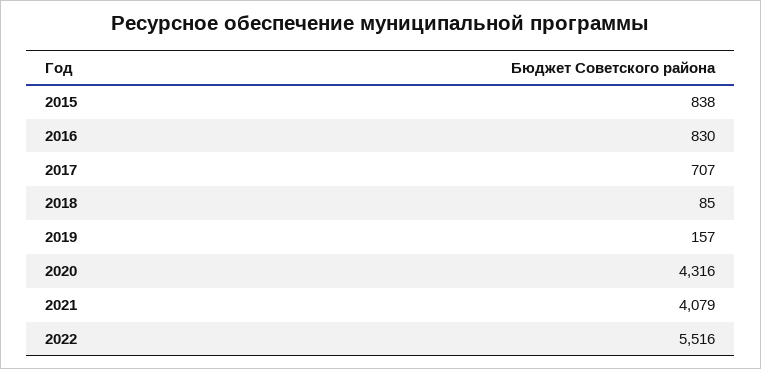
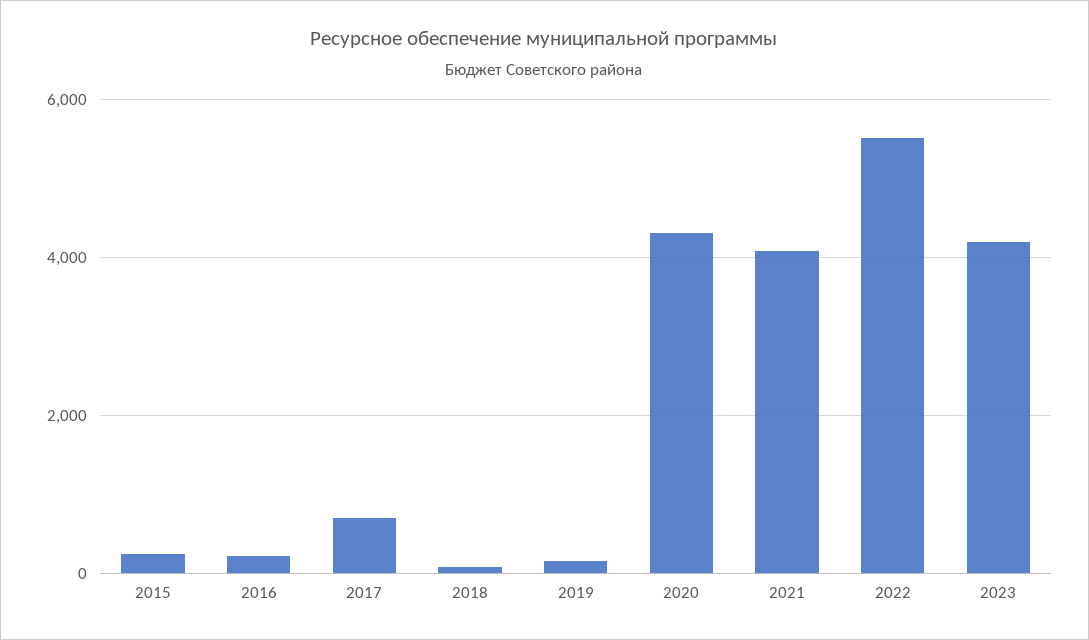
2015: 838 -> 200
2016: 830 -> 200
2023: none -> 4200

